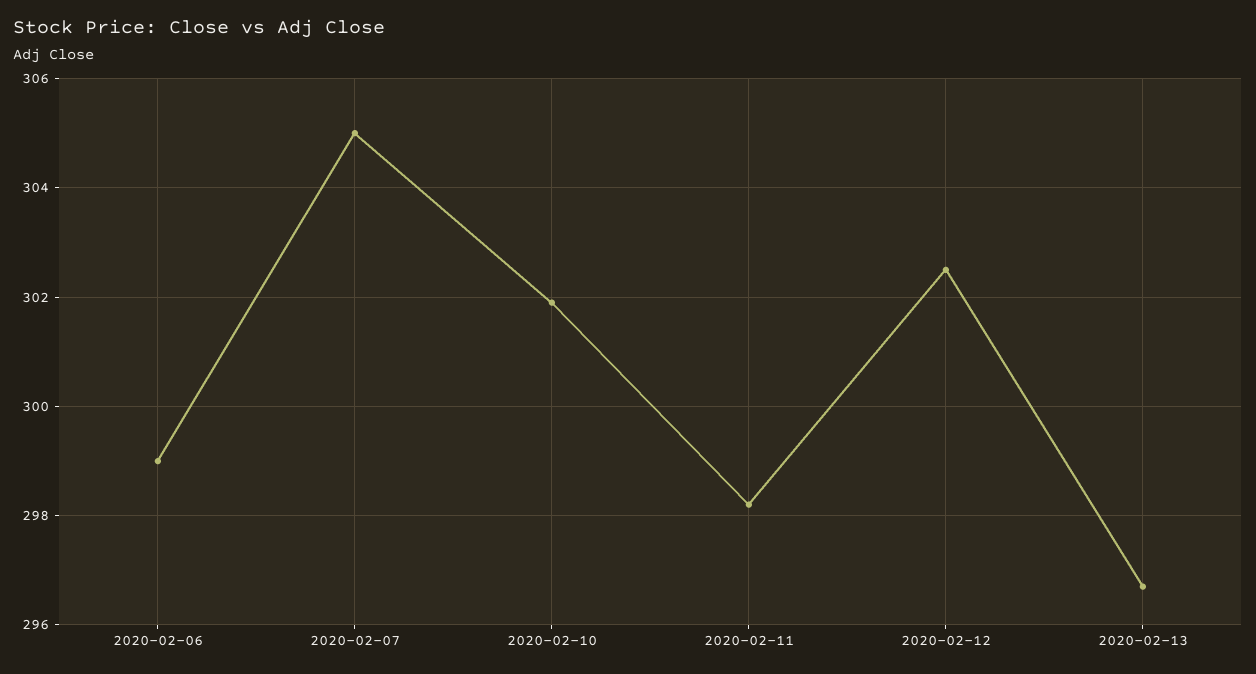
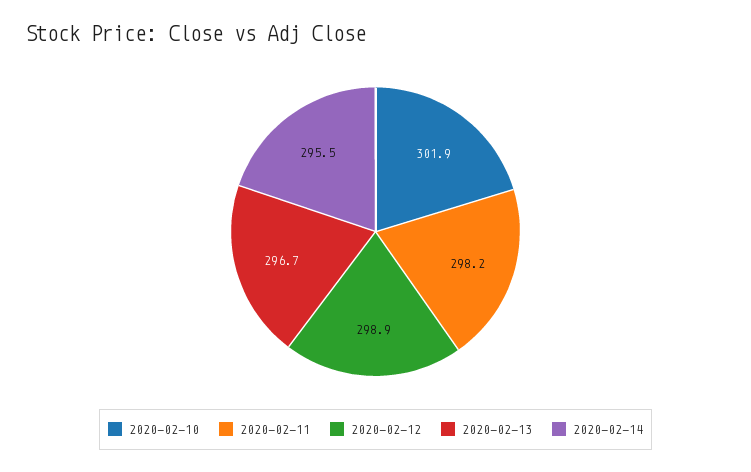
2020-02-06: 299 -> none
2020-02-07: 305 -> none
2020-02-12: 302.5 -> 298.9
2020-02-14: none -> 295.5

